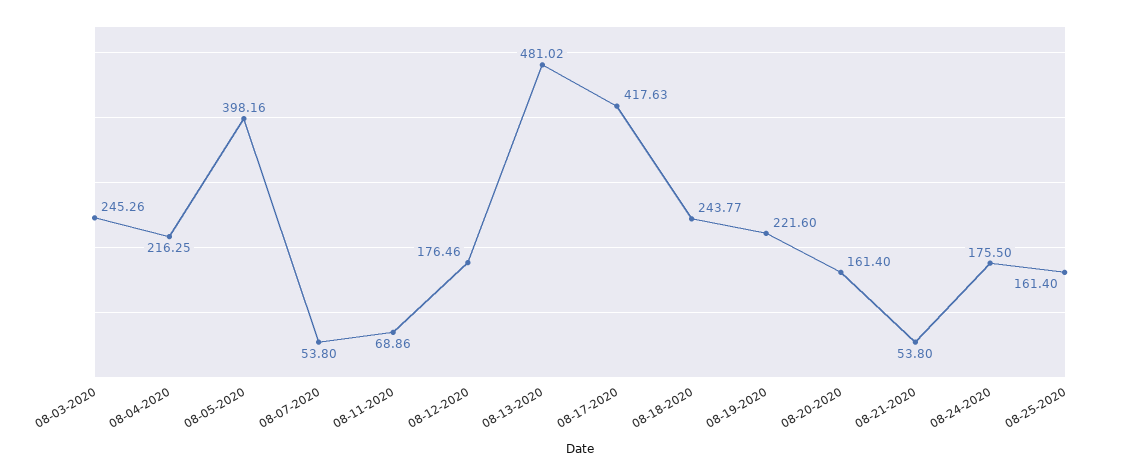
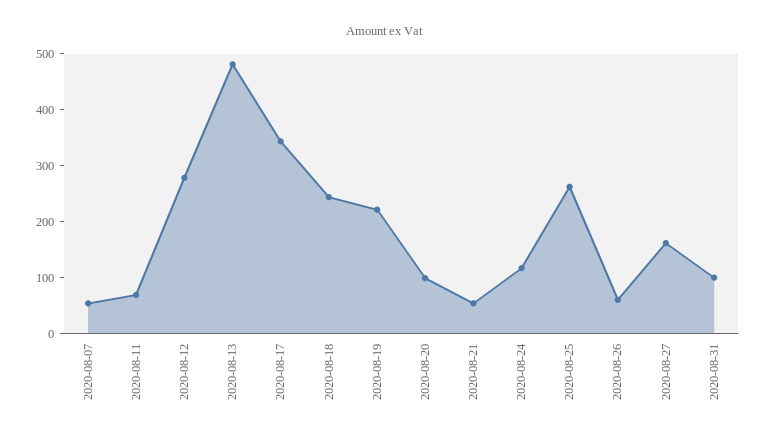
08-03-2020: 245.26 -> none
08-04-2020: 216.25 -> none
08-05-2020: 398.16 -> none
08-12-2020: 176.46 -> 280
08-17-2020: 417.63 -> 340
08-20-2020: 161.4 -> 100
08-24-2020: 175.5 -> 120
08-25-2020: 161.4 -> 260
2020-08-26: none -> 60
2020-08-27: none -> 160
2020-08-31: none -> 100

